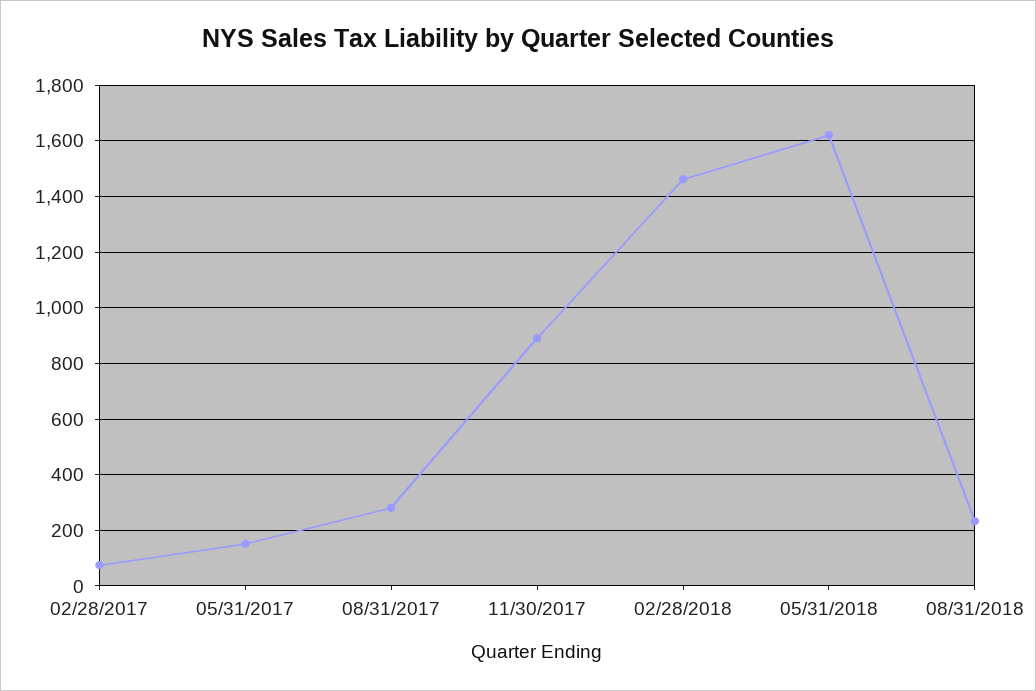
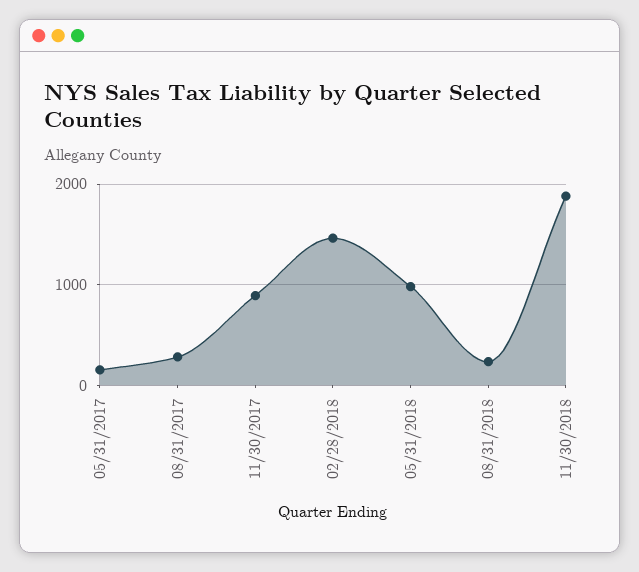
02/28/2017: 75 -> none
05/31/2018: 1625 -> 1000
11/30/2018: none -> 1900

